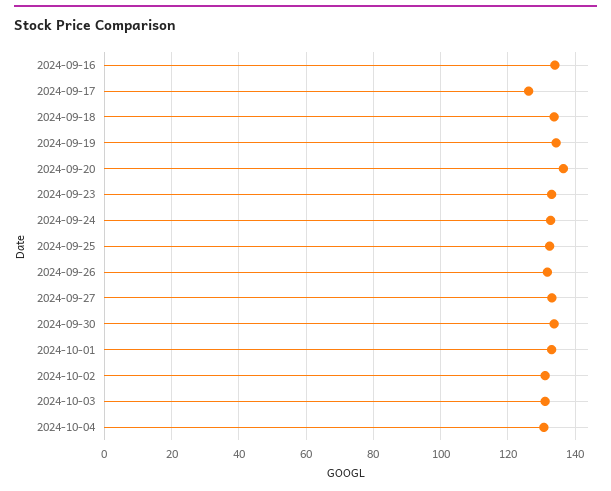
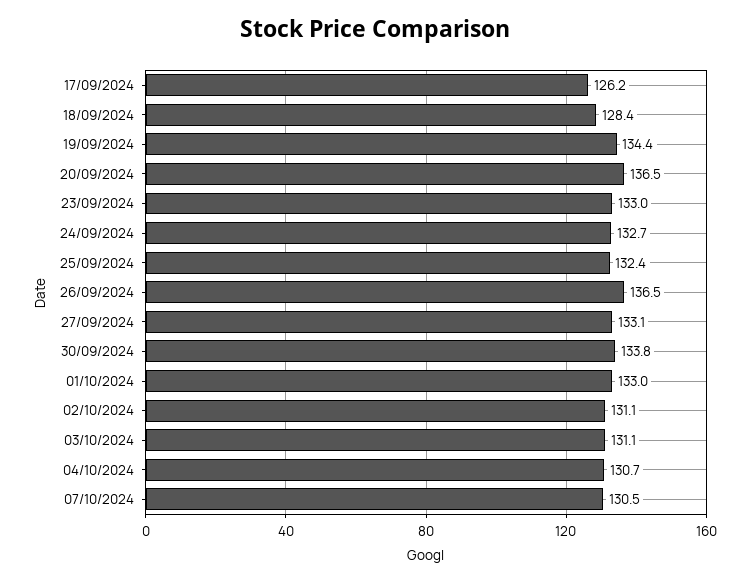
2024-09-16: 134 -> none
2024-09-18: 134 -> 128.4
2024-09-26: 132 -> 136.5
07/10/2024: none -> 130.5

